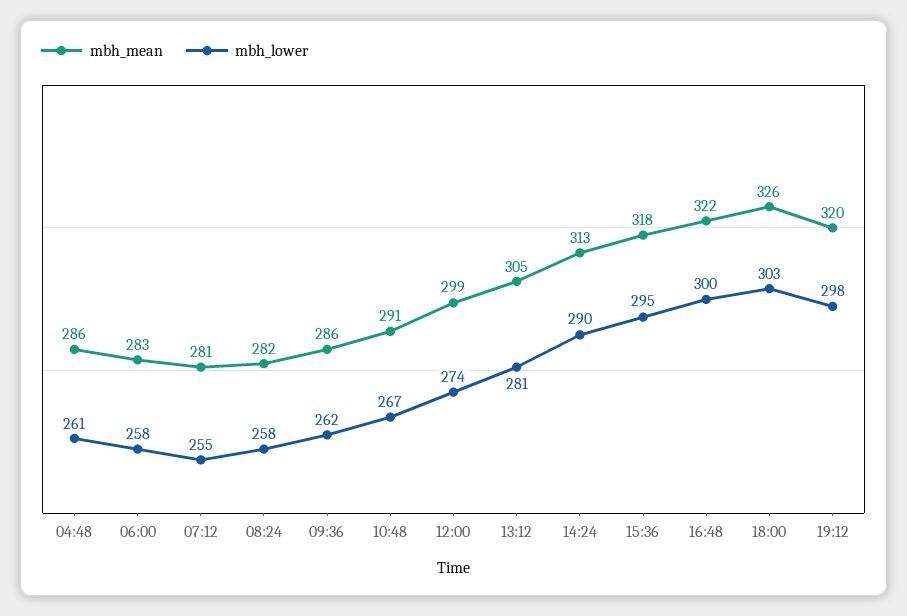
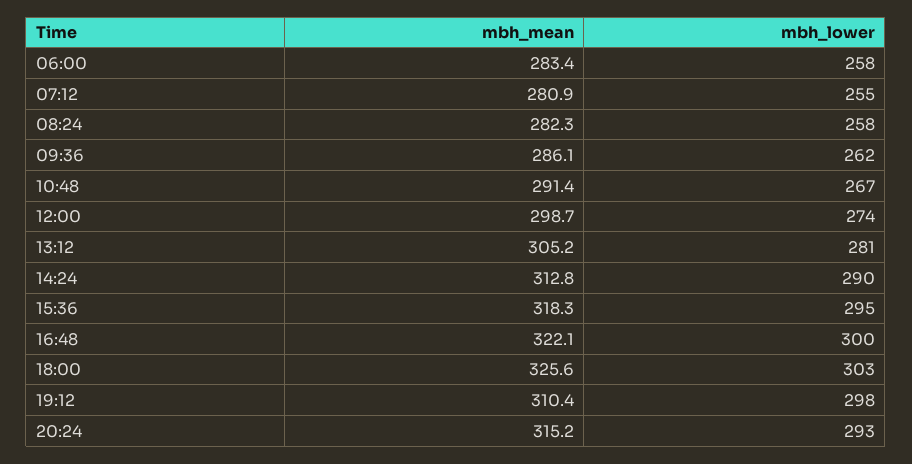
mbh_mean, 04:48: 286 -> none
mbh_lower, 04:48: 261 -> none
mbh_mean, 19:12: 320 -> 310.4
mbh_mean, 20:24: none -> 315.2
mbh_lower, 20:24: none -> 293

